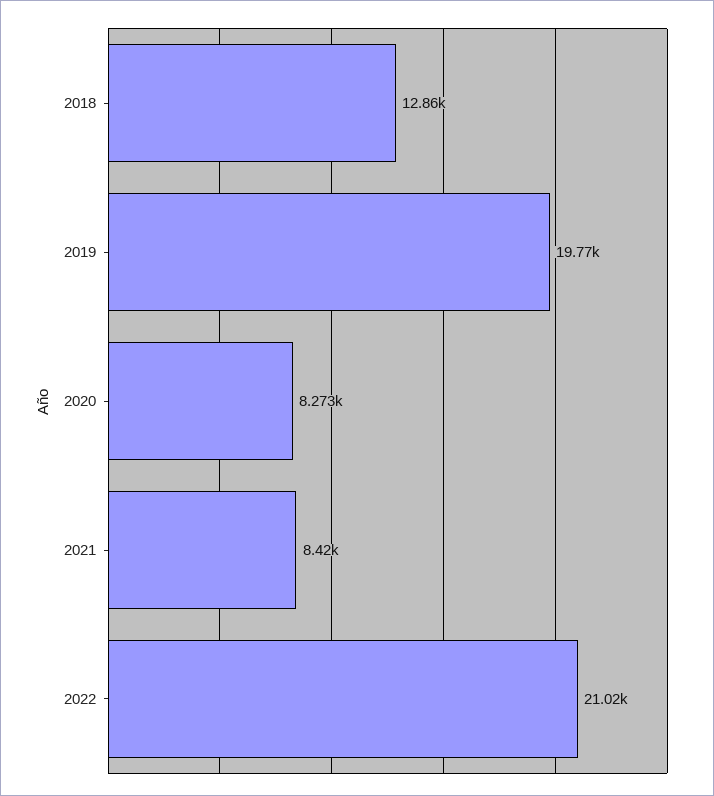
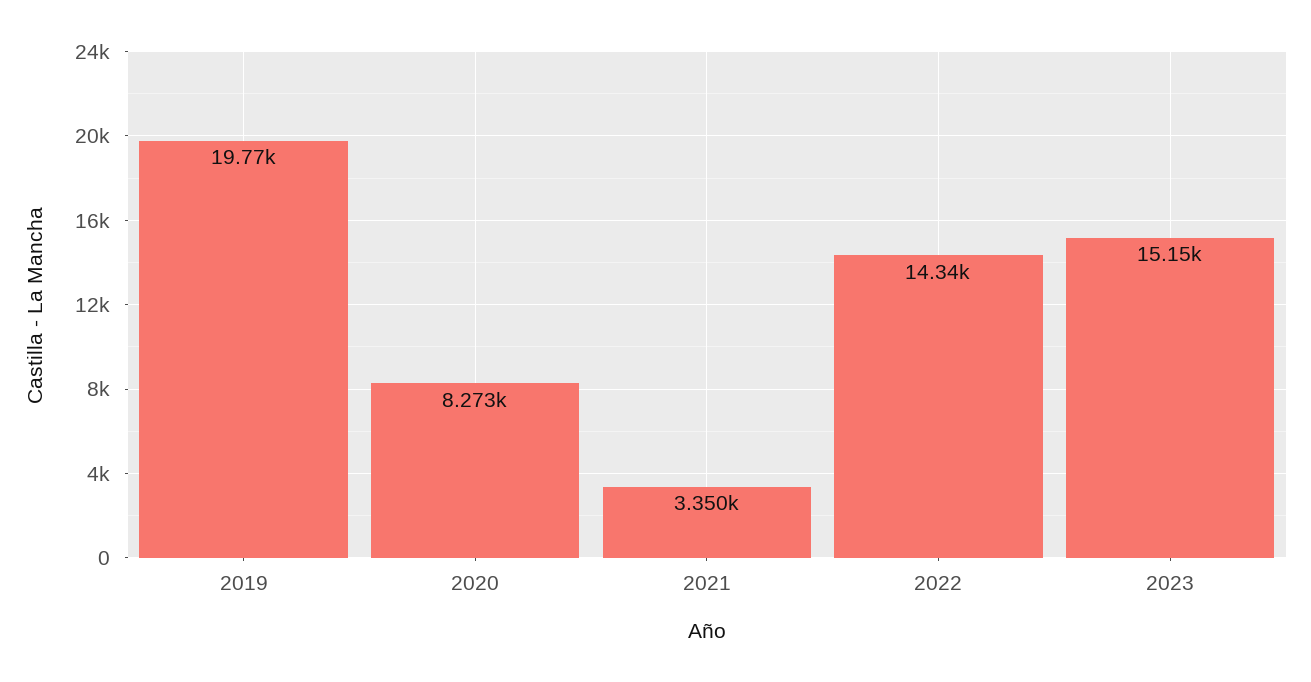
2018: 12860 -> none
2021: 8420 -> 3350
2022: 21020 -> 14340
2023: none -> 15150

